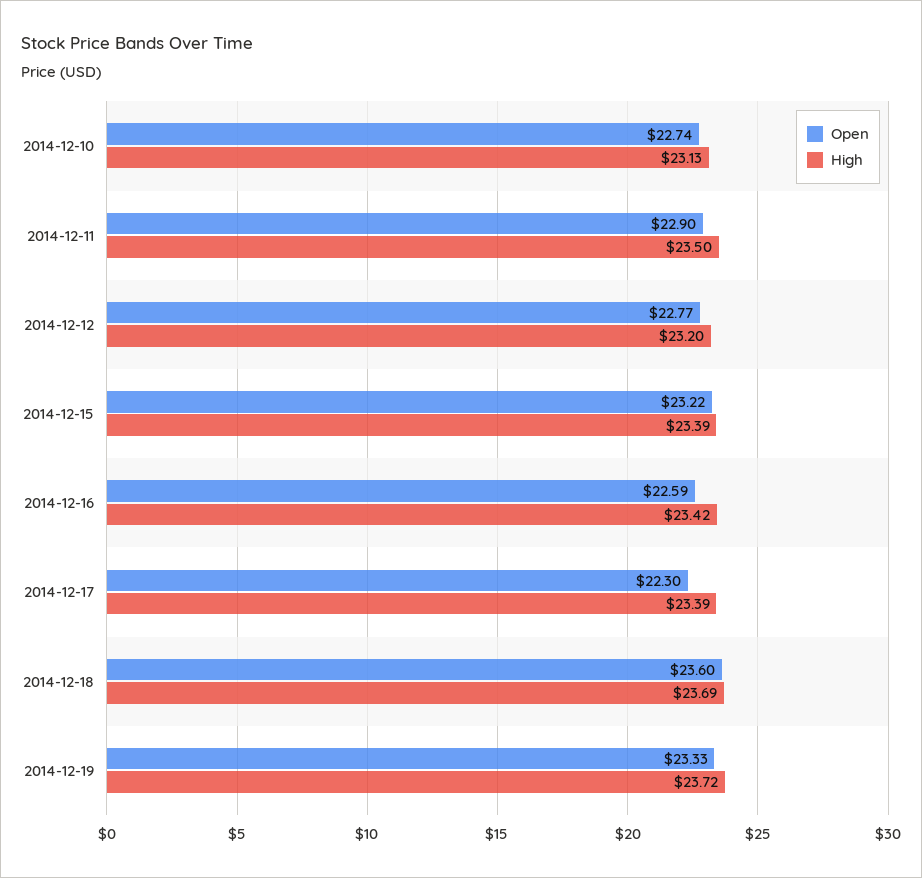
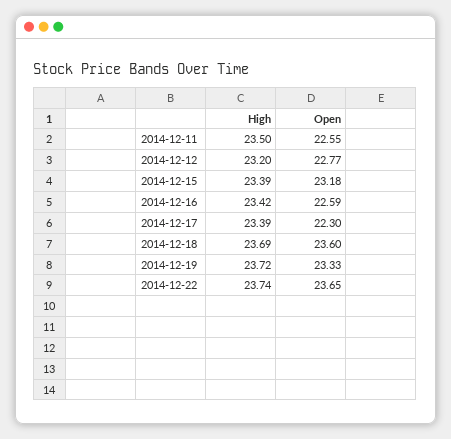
Open, 2014-12-10: 22.74 -> none
High, 2014-12-10: 23.13 -> none
Open, 2014-12-11: 22.9 -> 22.55
Open, 2014-12-15: 23.22 -> 23.18
High, 2014-12-22: none -> 23.74
Open, 2014-12-22: none -> 23.65

